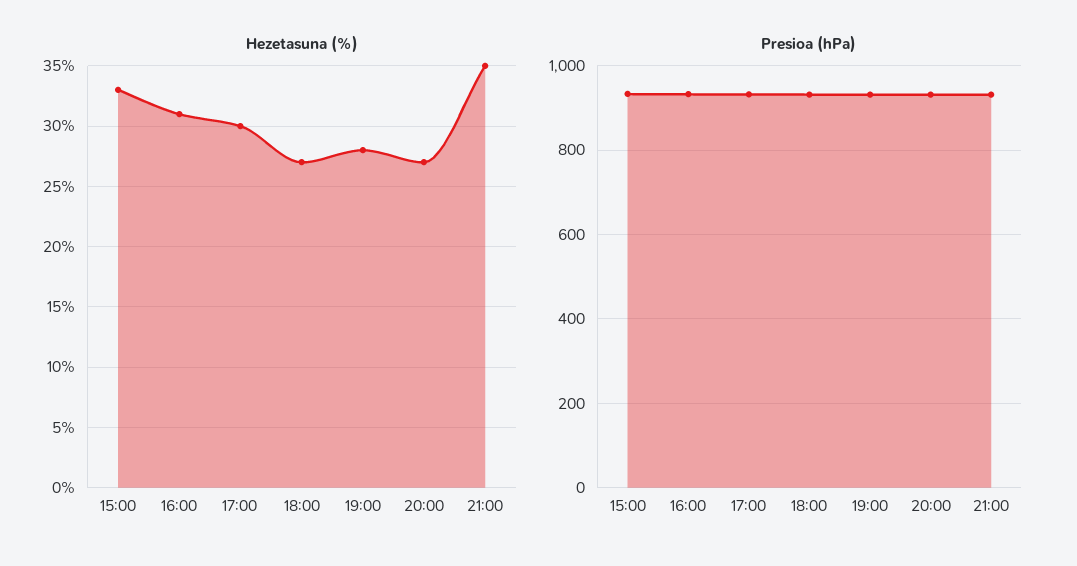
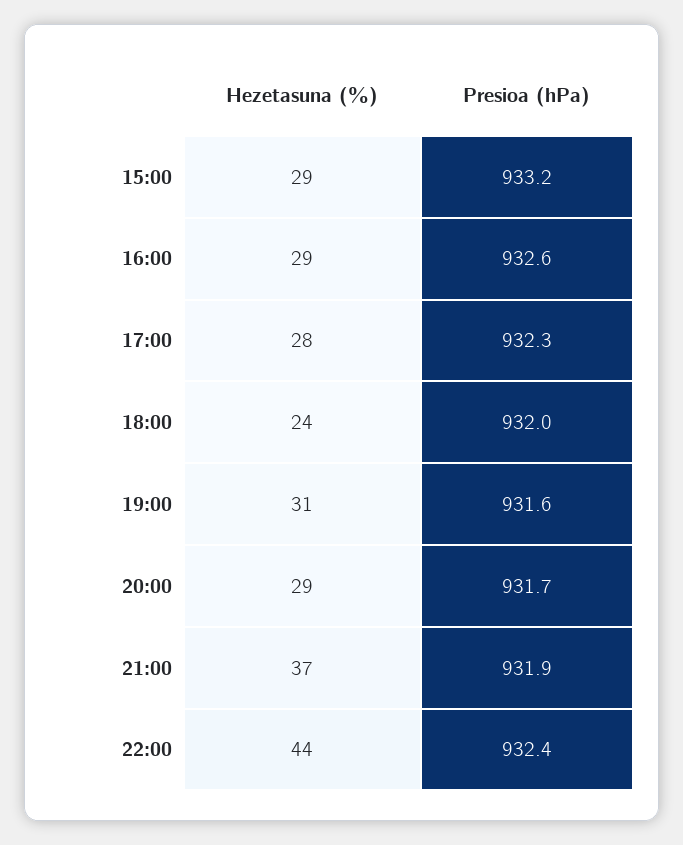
Hezetasuna (%), 15:00: 33 -> 29
Hezetasuna (%), 16:00: 31 -> 29
Hezetasuna (%), 17:00: 30 -> 28
Hezetasuna (%), 18:00: 27 -> 24
Hezetasuna (%), 19:00: 28 -> 31
Hezetasuna (%), 20:00: 27 -> 29
Hezetasuna (%), 21:00: 35 -> 37
Hezetasuna (%), 22:00: none -> 44
Presioa (hPa), 22:00: none -> 932.4

